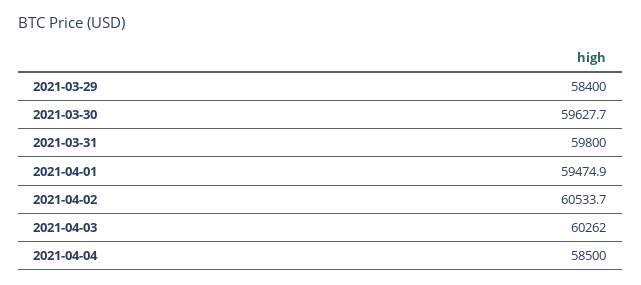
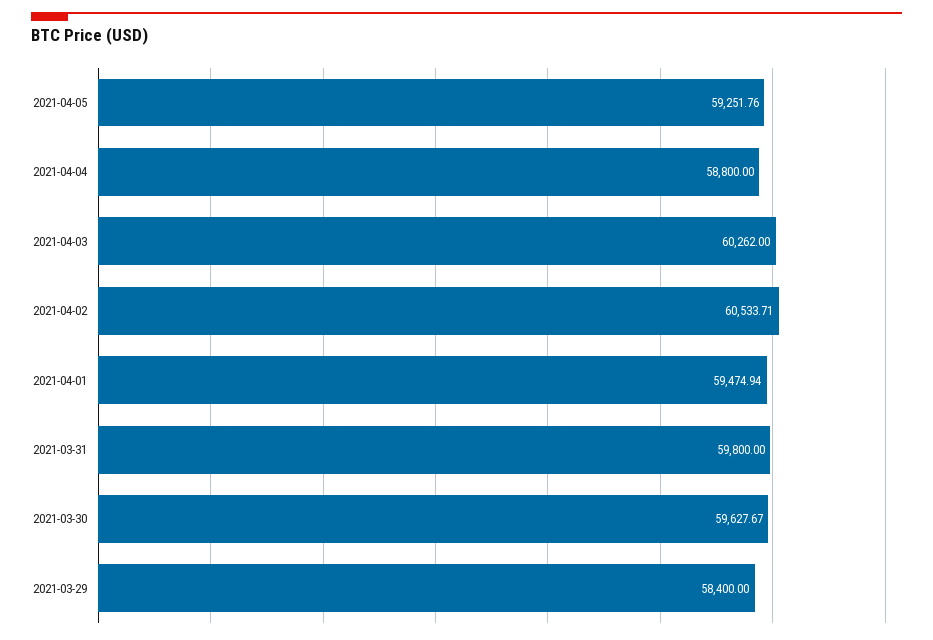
2021-04-04: 58500 -> 58800
2021-04-05: none -> 59251.76

